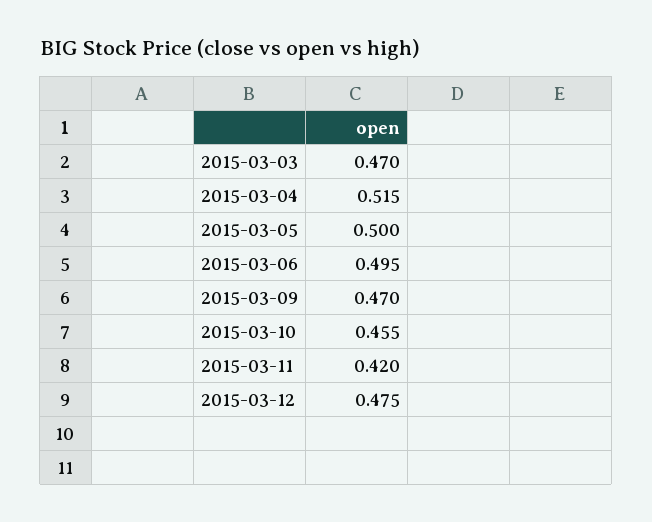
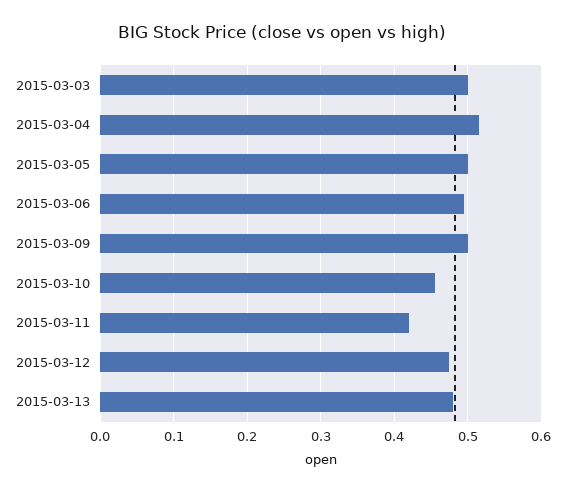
2015-03-03: 0.47 -> 0.5
2015-03-09: 0.47 -> 0.5
2015-03-13: none -> 0.48

